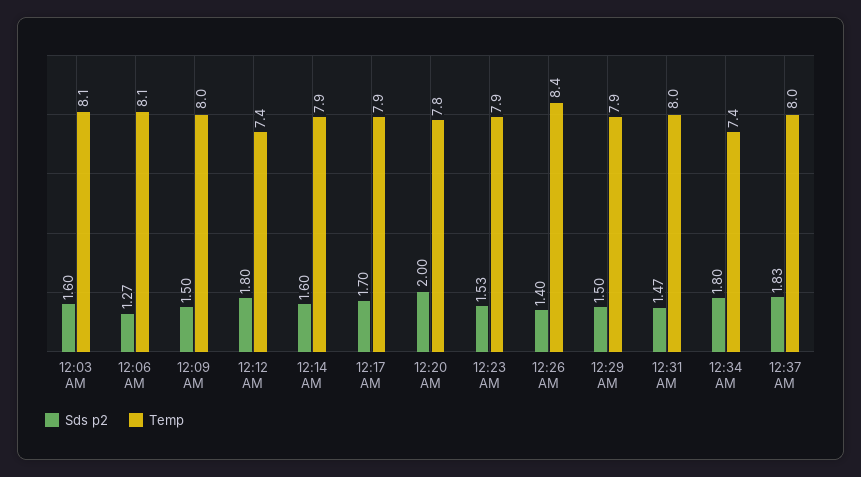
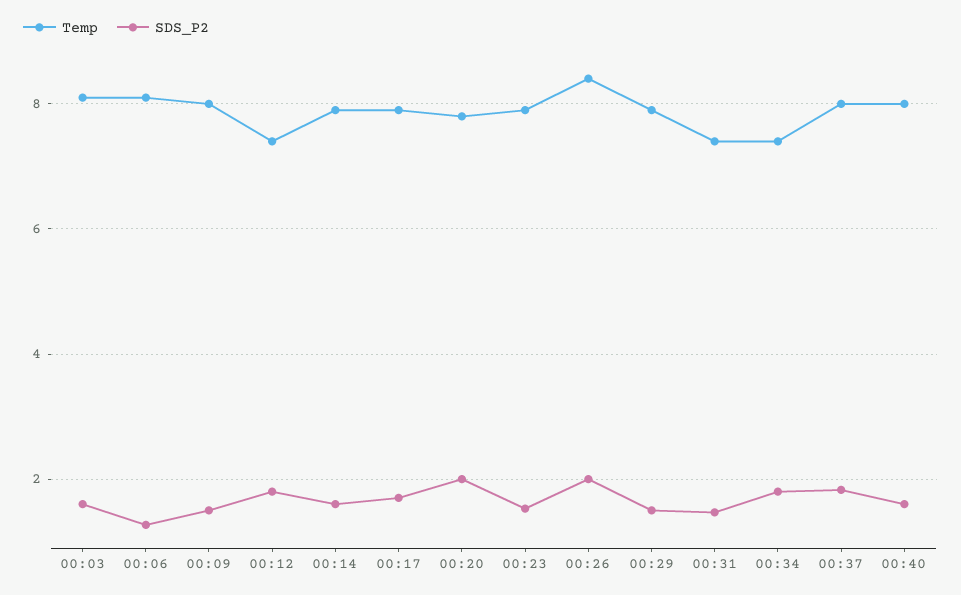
Sds p2, 12:26 AM: 1.4 -> 2
Temp, 12:31 AM: 8 -> 7.4
Temp, 00:40: none -> 8
Sds p2, 00:40: none -> 1.6

